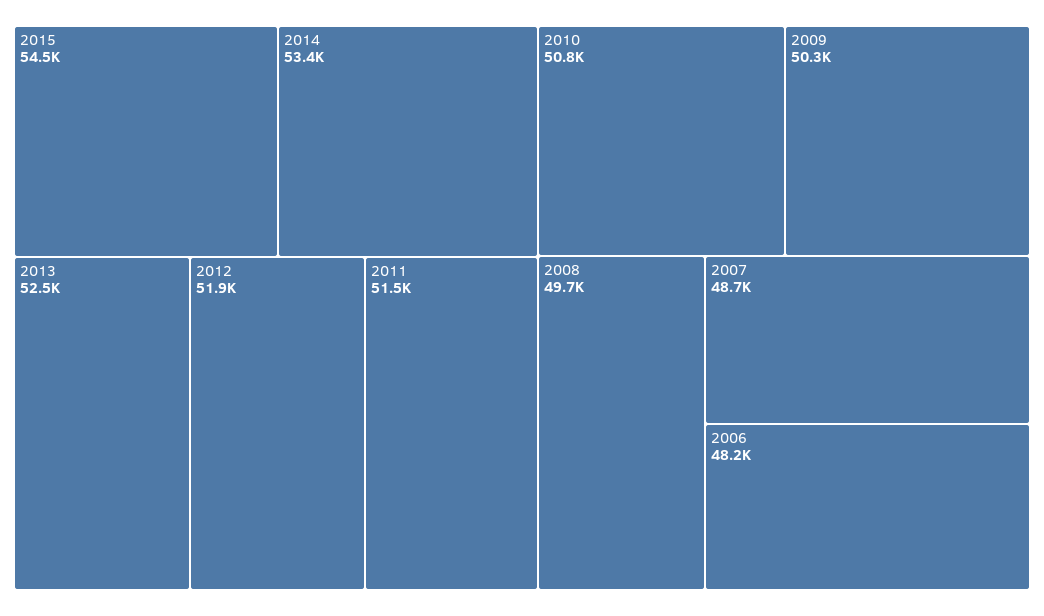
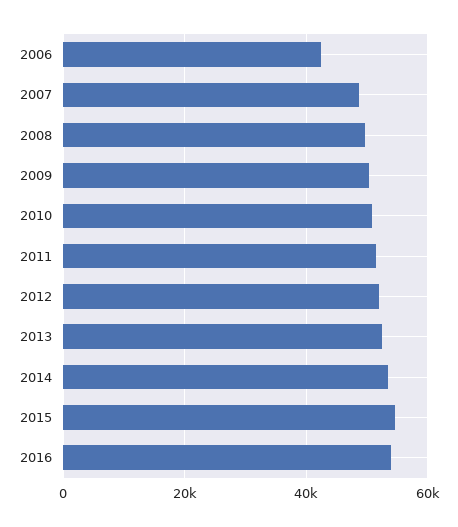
2006: 48200 -> 42000
2016: none -> 54000

